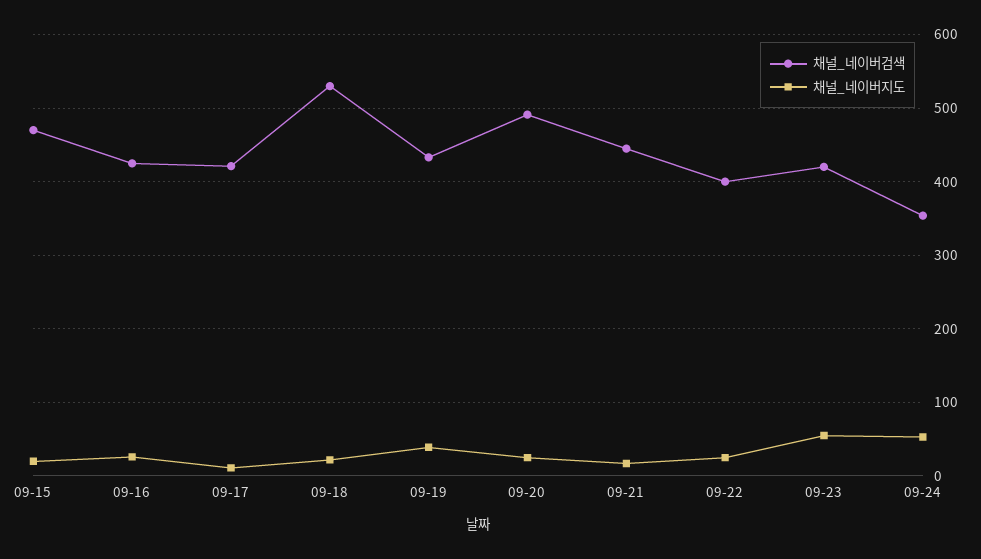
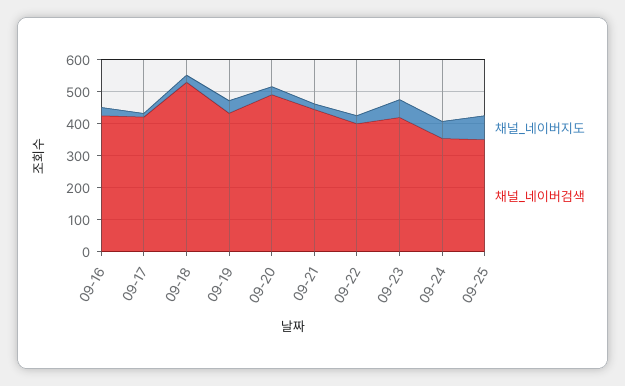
채널_네이버검색, 09-15: 470 -> none
채널_네이버지도, 09-15: 20 -> none
채널_네이버지도, 09-25: none -> 75
채널_네이버검색, 09-25: none -> 350

